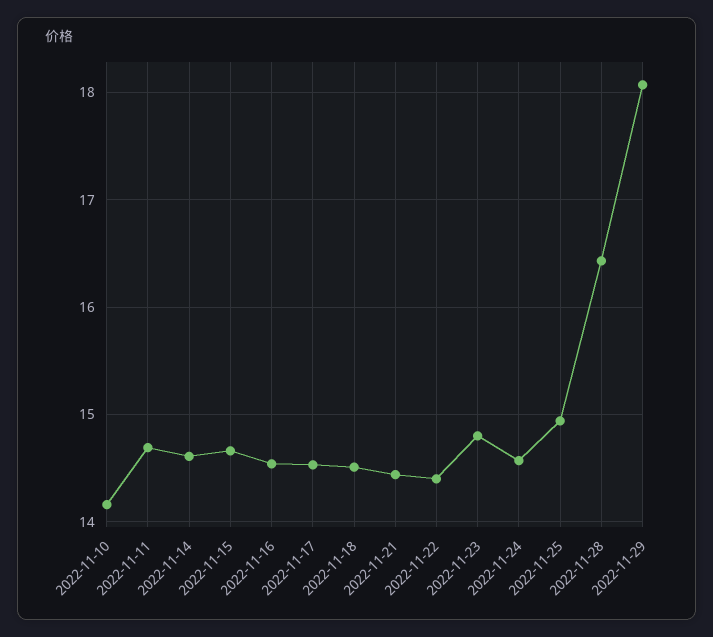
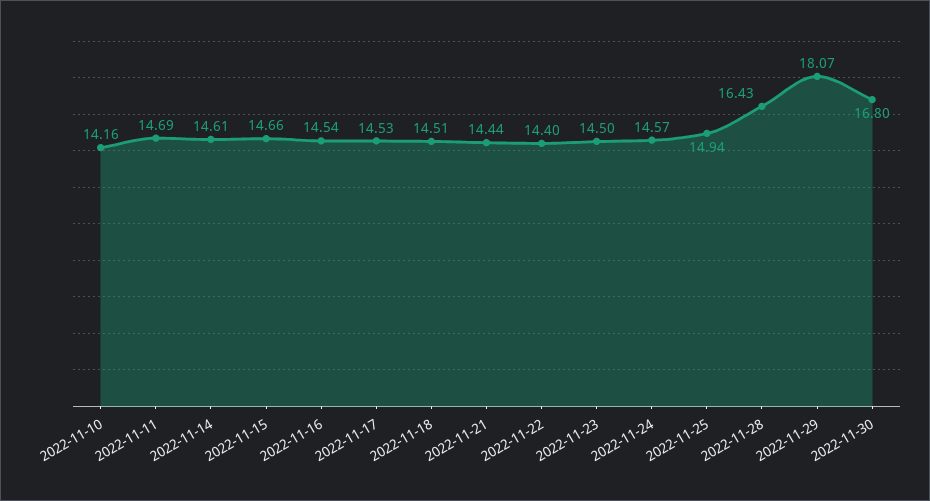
2022-11-23: 14.8 -> 14.5
2022-11-30: none -> 16.8

